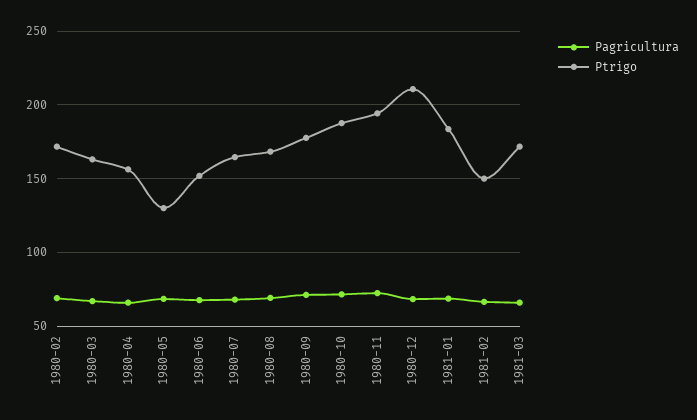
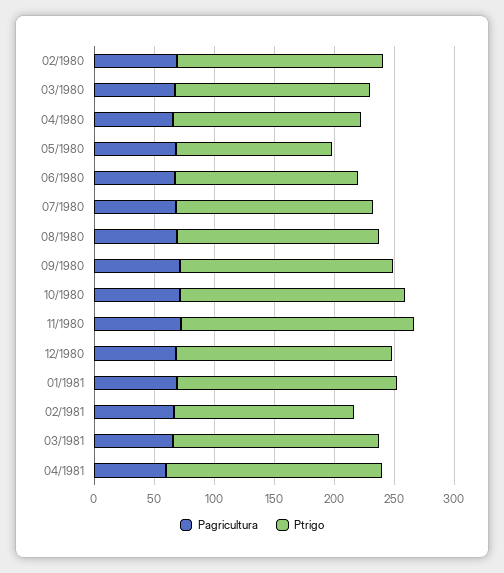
Ptrigo, 1980-12: 210 -> 180
Pagricultura, 04/1981: none -> 60
Ptrigo, 04/1981: none -> 180

